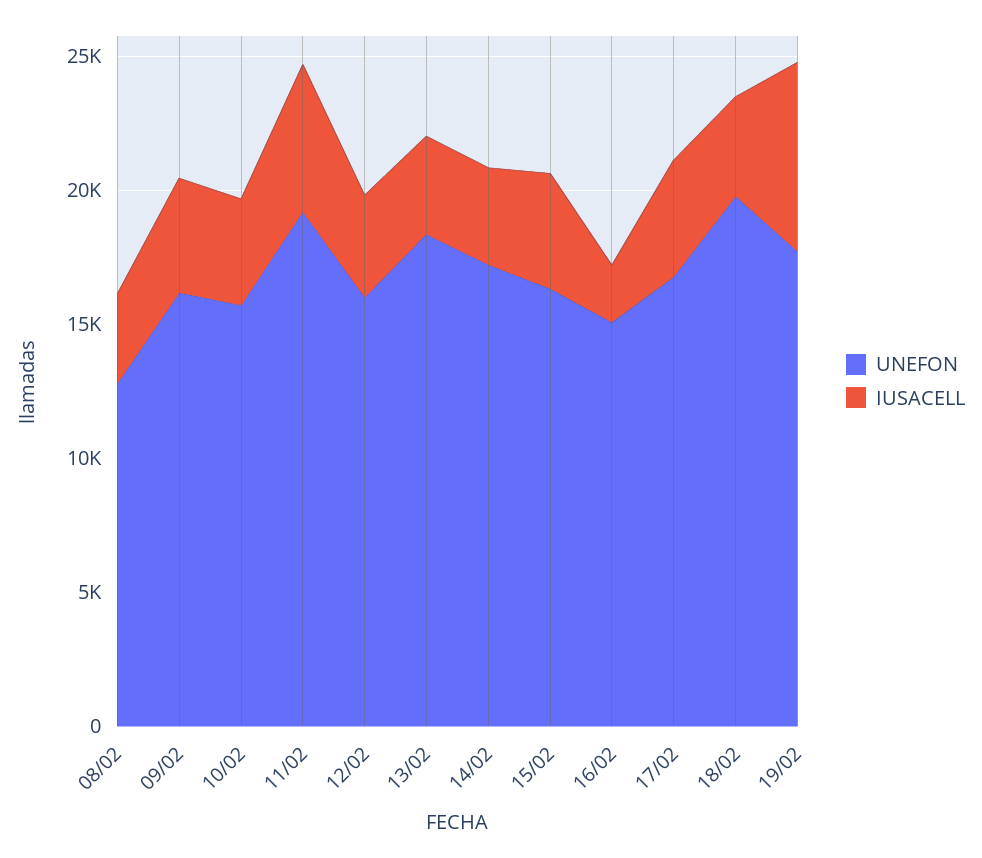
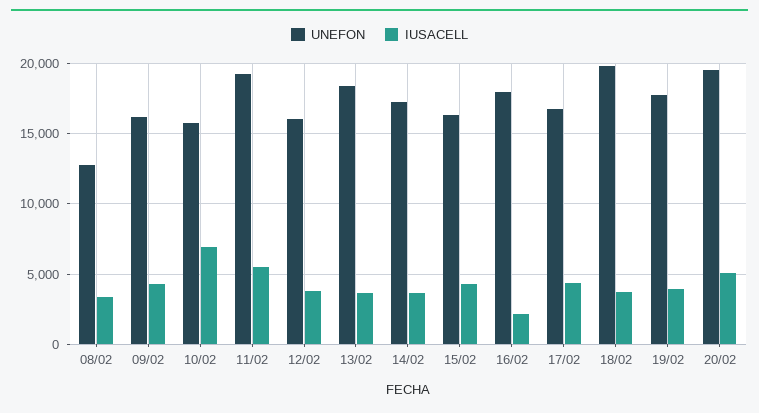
IUSACELL, 10/02: 4000 -> 7000
UNEFON, 16/02: 15000 -> 18000
IUSACELL, 19/02: 7000 -> 4000
UNEFON, 20/02: none -> 19500
IUSACELL, 20/02: none -> 5000

